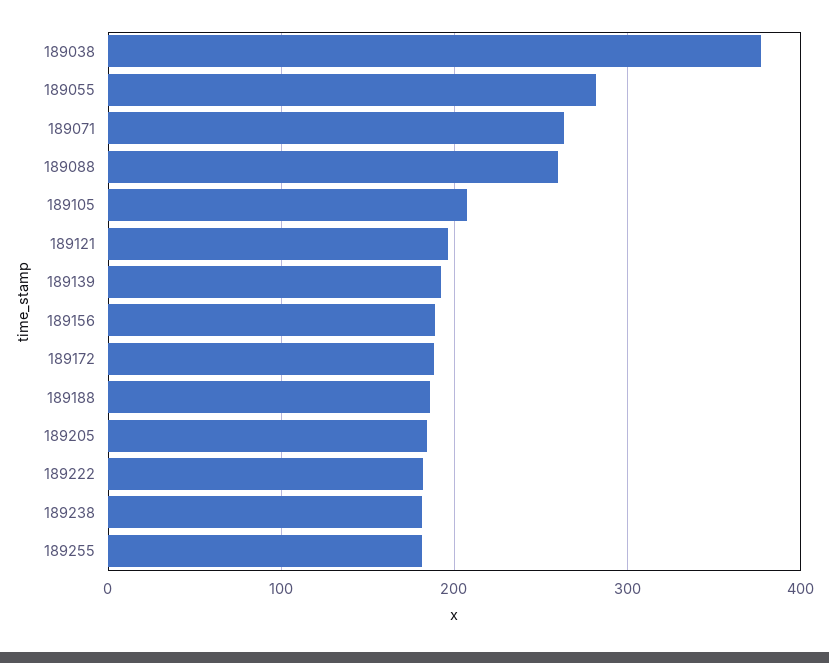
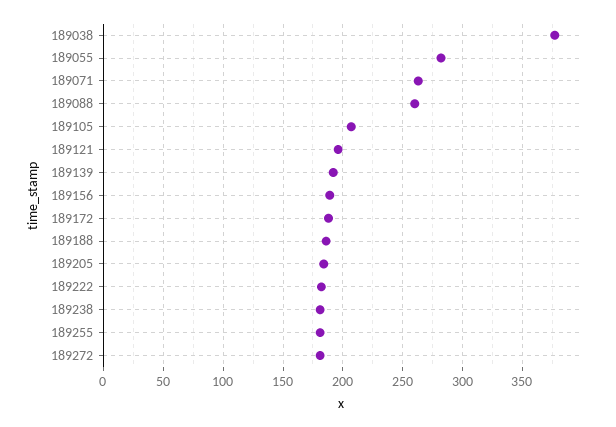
189272: none -> 180

